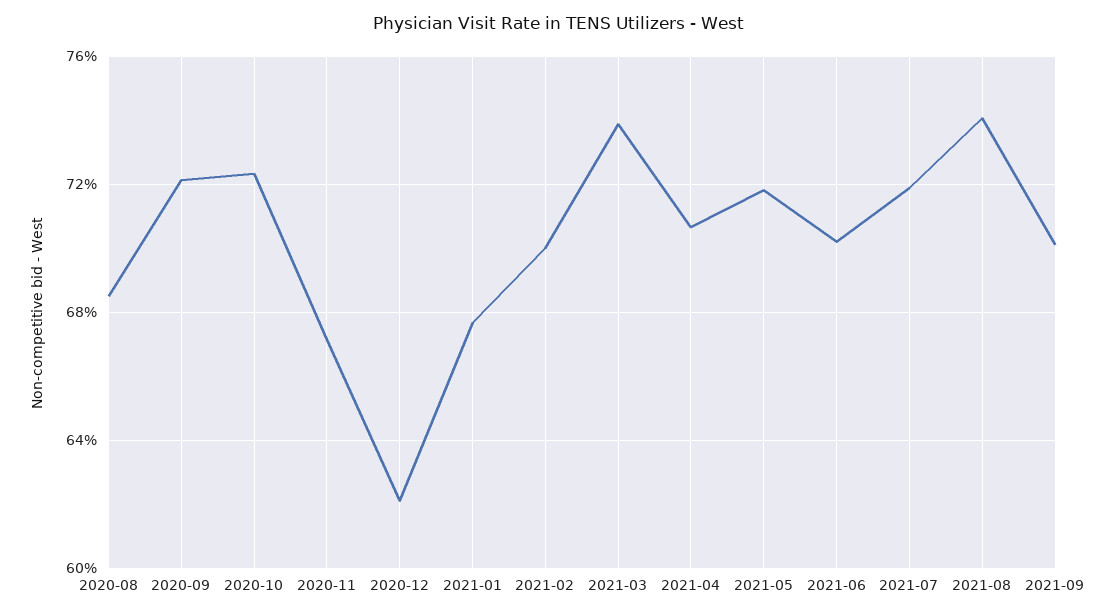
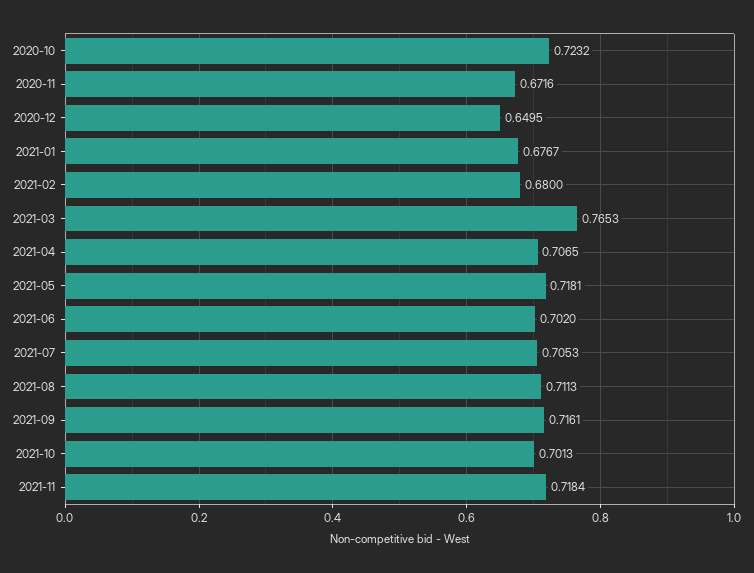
2020-08: 0.685 -> none
2020-09: 0.72 -> none
2020-12: 0.62 -> 0.6495
2021-02: 0.7 -> 0.68
2021-03: 0.74 -> 0.7653
2021-07: 0.72 -> 0.7053
2021-08: 0.74 -> 0.7113
2021-09: 0.7 -> 0.7161
2021-10: none -> 0.7013
2021-11: none -> 0.7184

